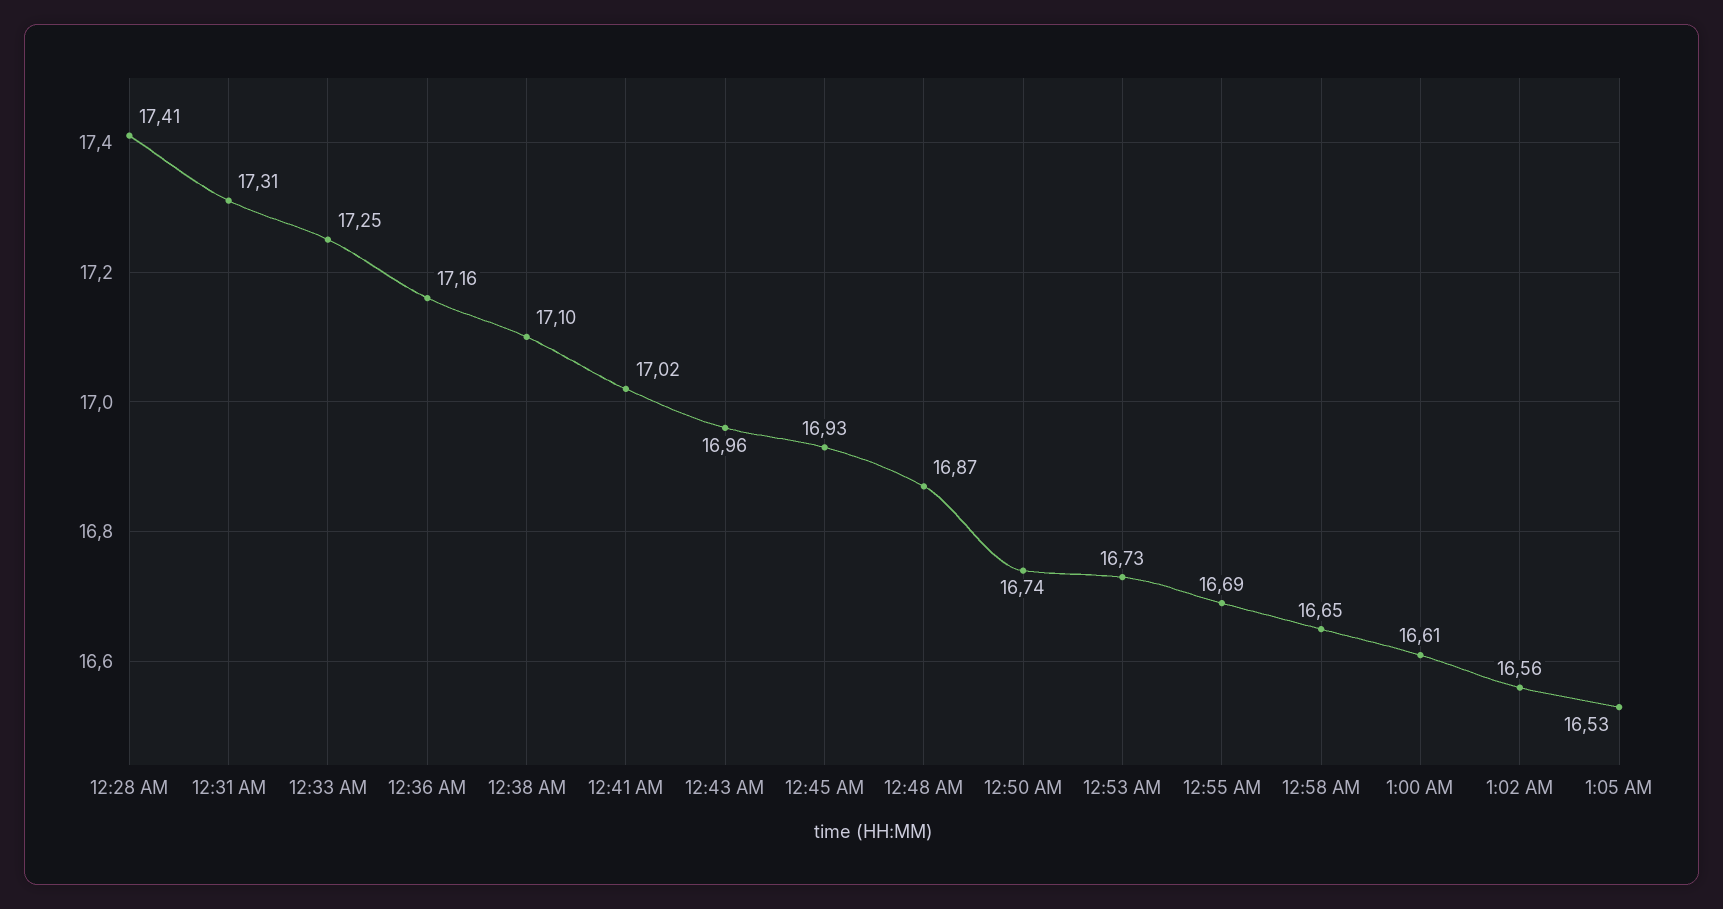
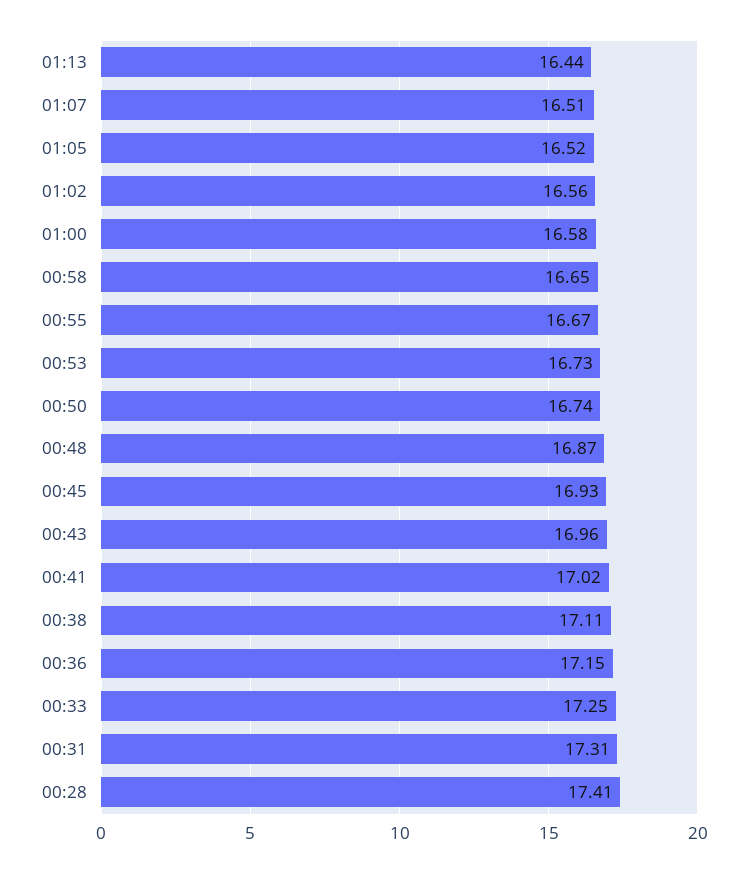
12:36 AM: 17.16 -> 17.15
12:38 AM: 17.1 -> 17.11
12:55 AM: 16.69 -> 16.67
1:00 AM: 16.61 -> 16.58
1:05 AM: 16.53 -> 16.52
01:13: none -> 16.44
01:07: none -> 16.51

